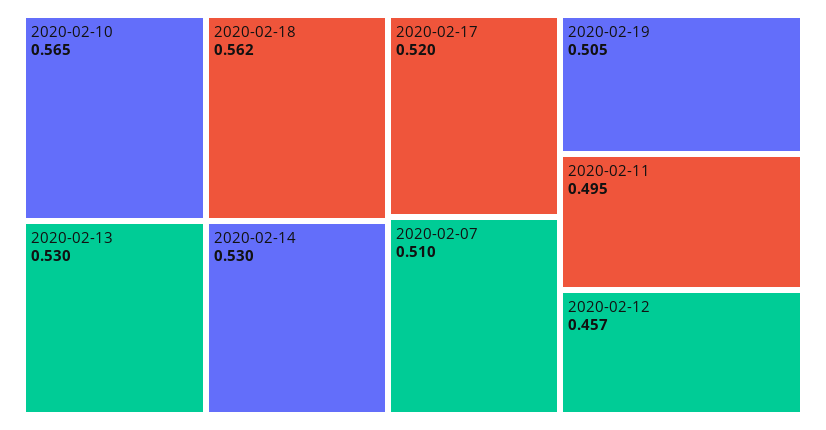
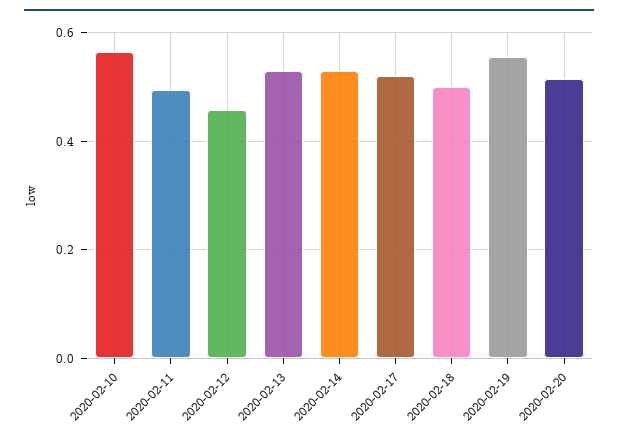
2020-02-18: 0.562 -> 0.5
2020-02-07: 0.51 -> none
2020-02-19: 0.505 -> 0.56
2020-02-20: none -> 0.52

